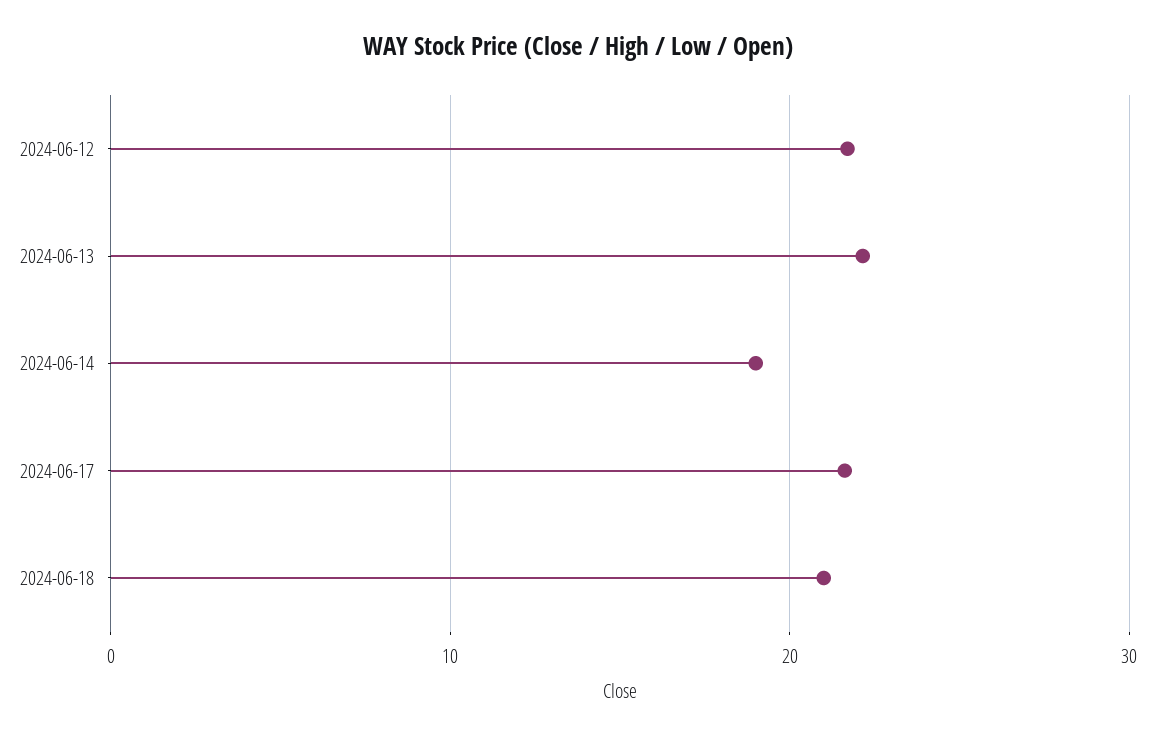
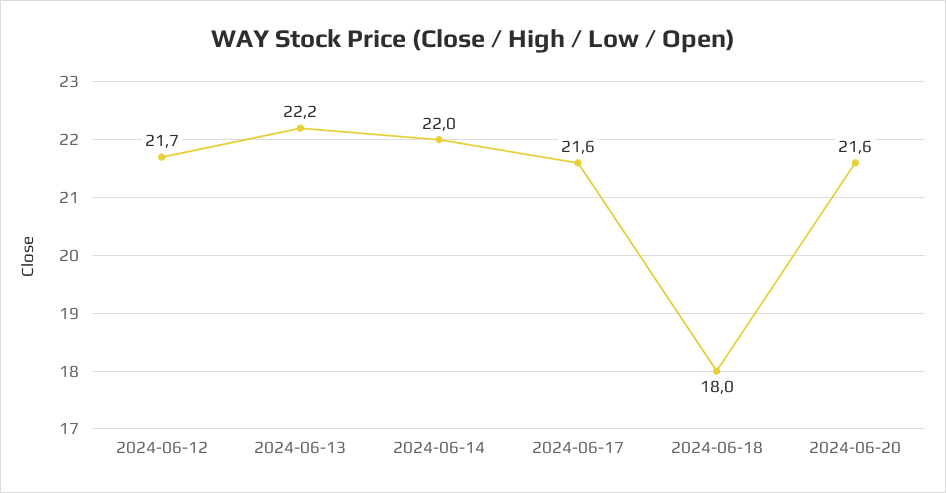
2024-06-14: 19 -> 22
2024-06-18: 21 -> 18
2024-06-20: none -> 21.6

